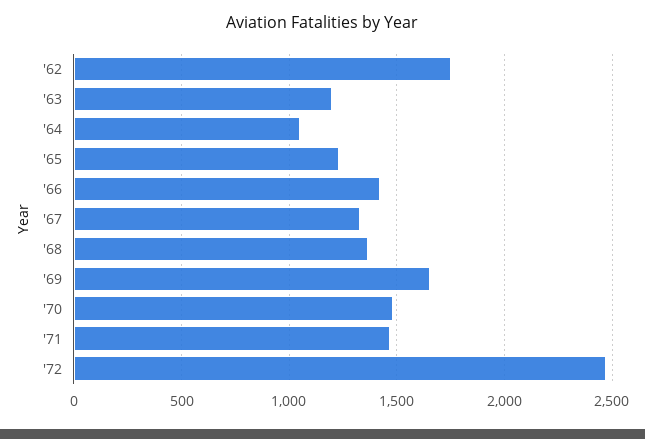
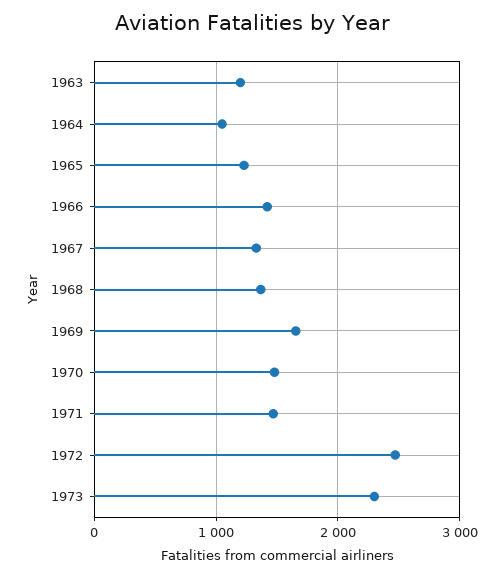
'62: 1750 -> none
1973: none -> 2300

